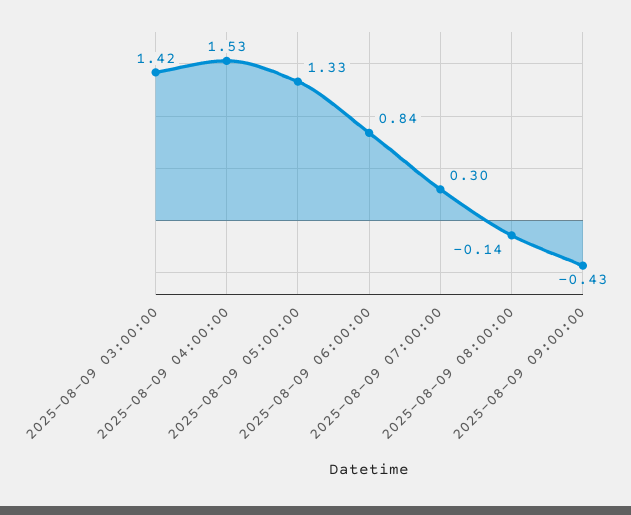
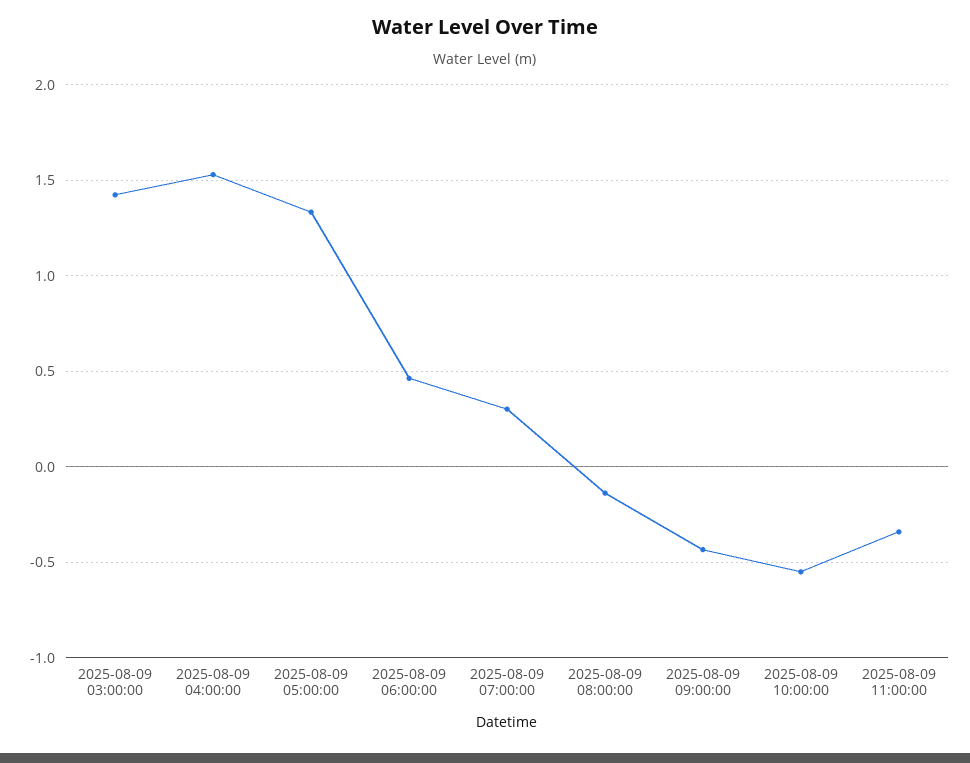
2025-08-09 06:00:00: 0.84 -> 0.45
2025-08-09 10:00:00: none -> -0.55
2025-08-09 11:00:00: none -> -0.35

